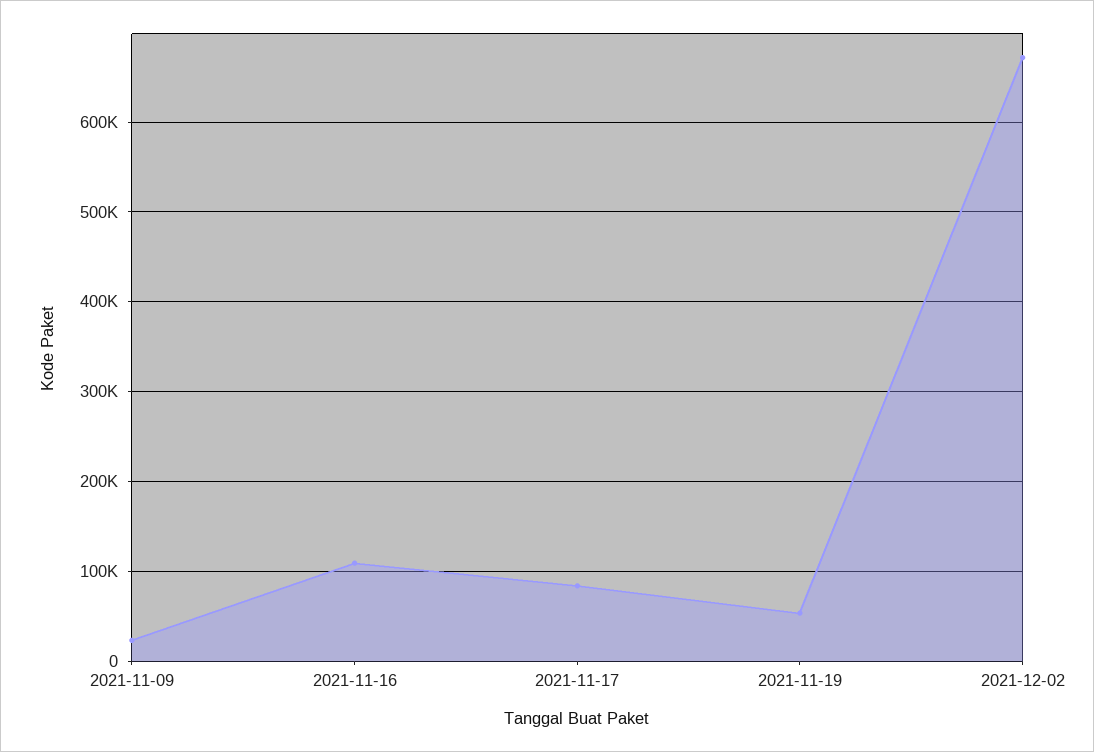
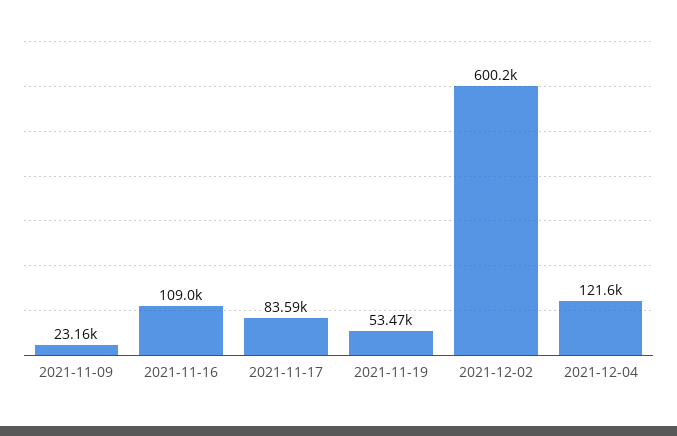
2021-12-02: 670000 -> 600200
2021-12-04: none -> 121600

